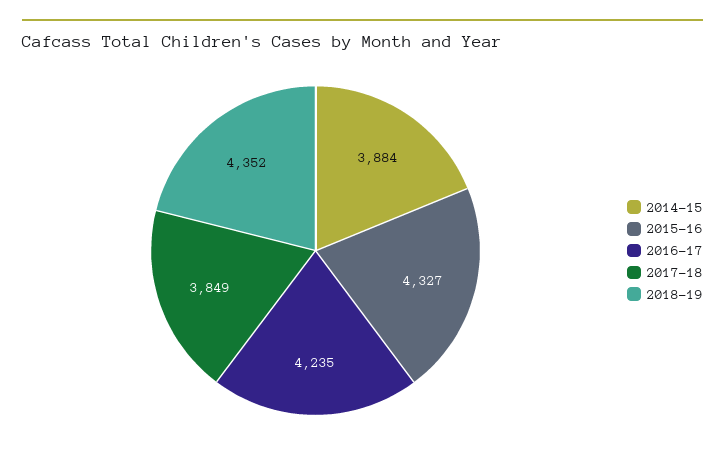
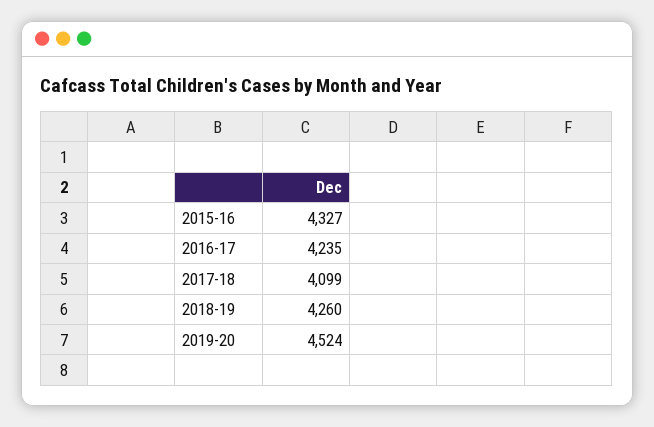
2014-15: 3884 -> none
2017-18: 3849 -> 4099
2018-19: 4352 -> 4260
2019-20: none -> 4524

